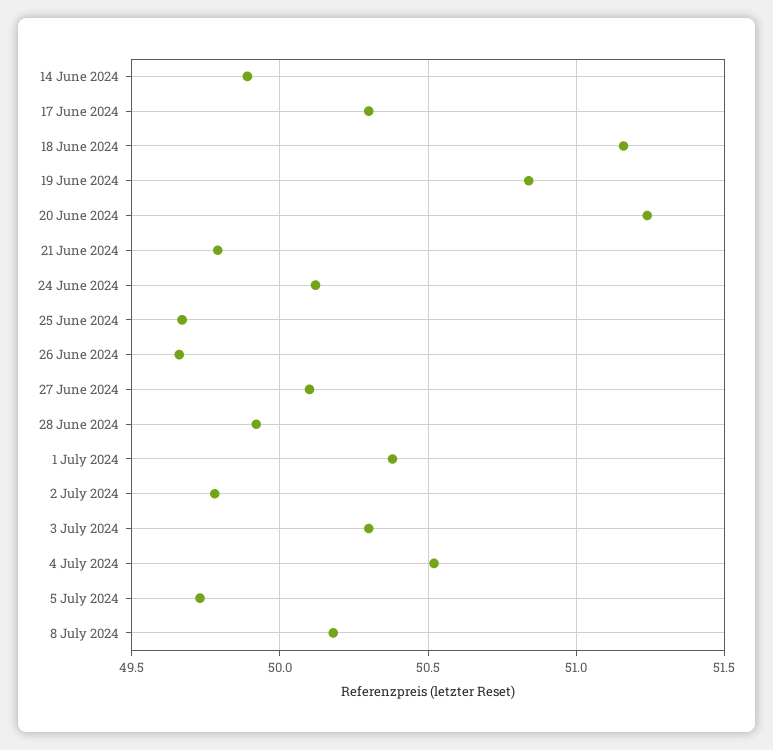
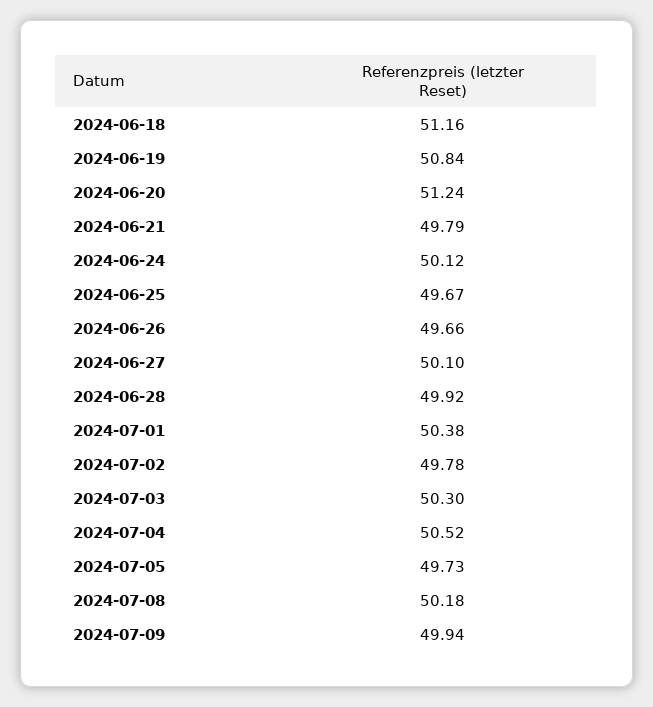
14 June 2024: 49.9 -> none
17 June 2024: 50.3 -> none
2024-07-09: none -> 49.94

